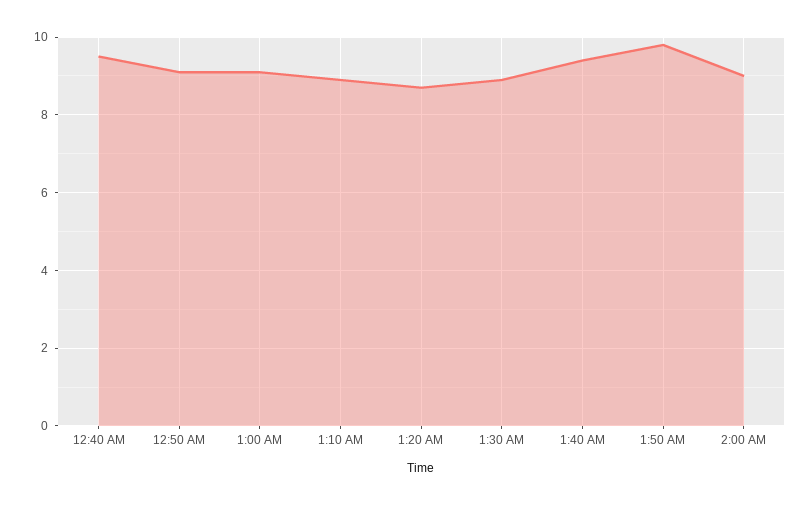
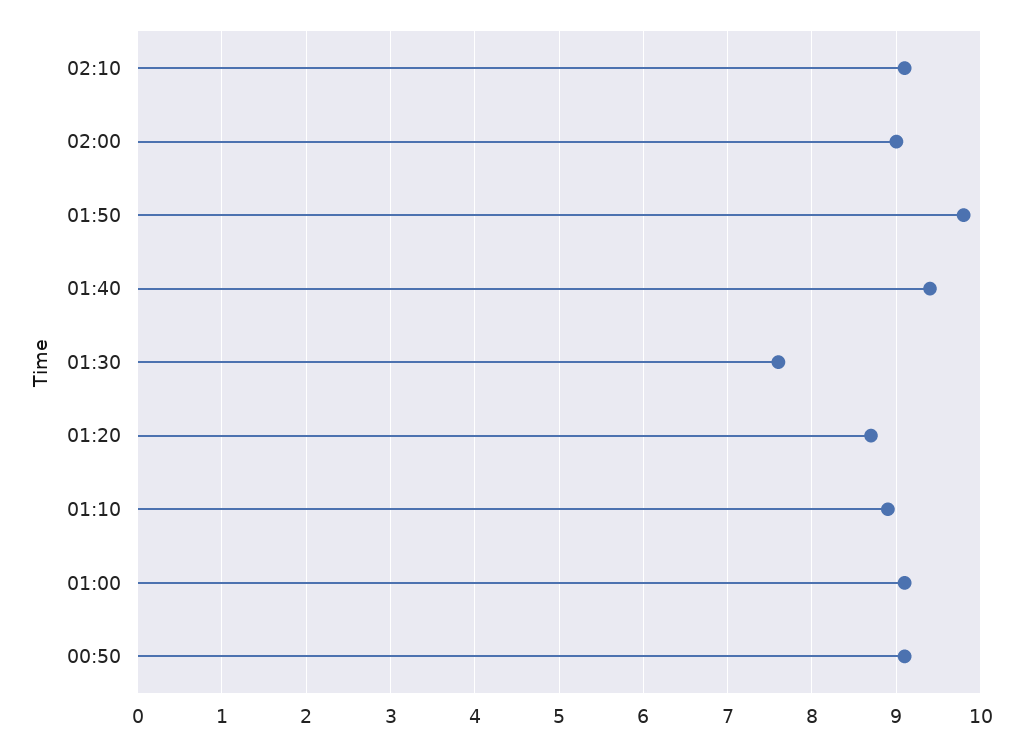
12:40 AM: 9.5 -> none
1:30 AM: 9 -> 7.6
02:10: none -> 9.1

